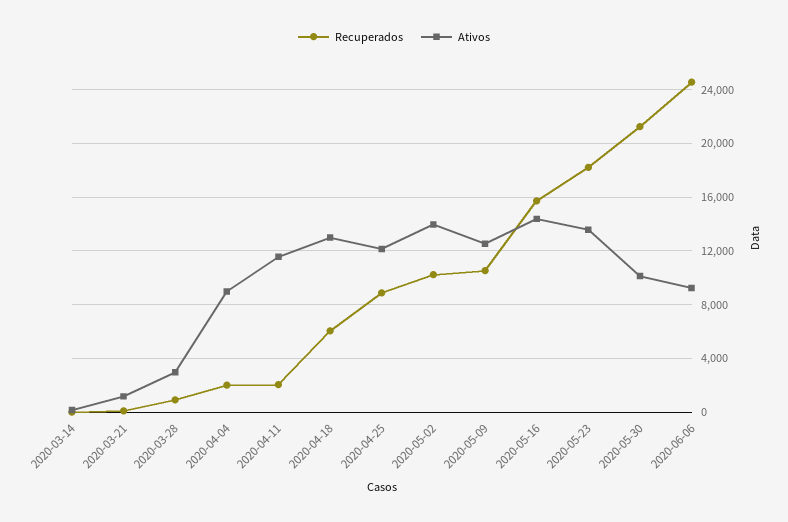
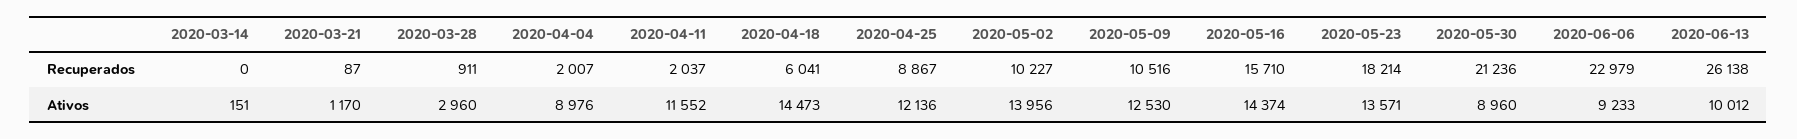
Ativos, 2020-04-18: 13000 -> 14473
Ativos, 2020-05-30: 10000 -> 8960
Recuperados, 2020-06-06: 24500 -> 22979
Recuperados, 2020-06-13: none -> 26138
Ativos, 2020-06-13: none -> 10012

